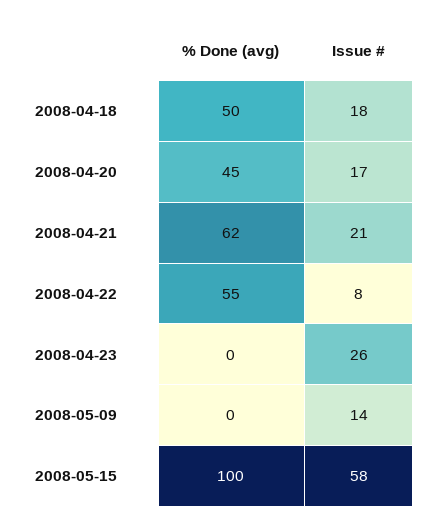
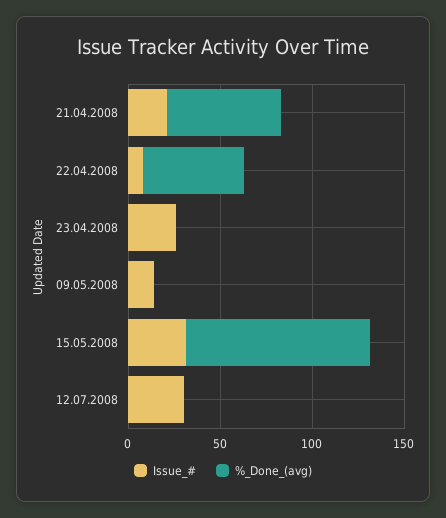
% Done (avg), 2008-04-18: 50 -> none
Issue #, 2008-04-18: 18 -> none
% Done (avg), 2008-04-20: 45 -> none
Issue #, 2008-04-20: 17 -> none
Issue #, 2008-05-15: 58 -> 30
Issue #, 12.07.2008: none -> 30
% Done (avg), 12.07.2008: none -> 0

